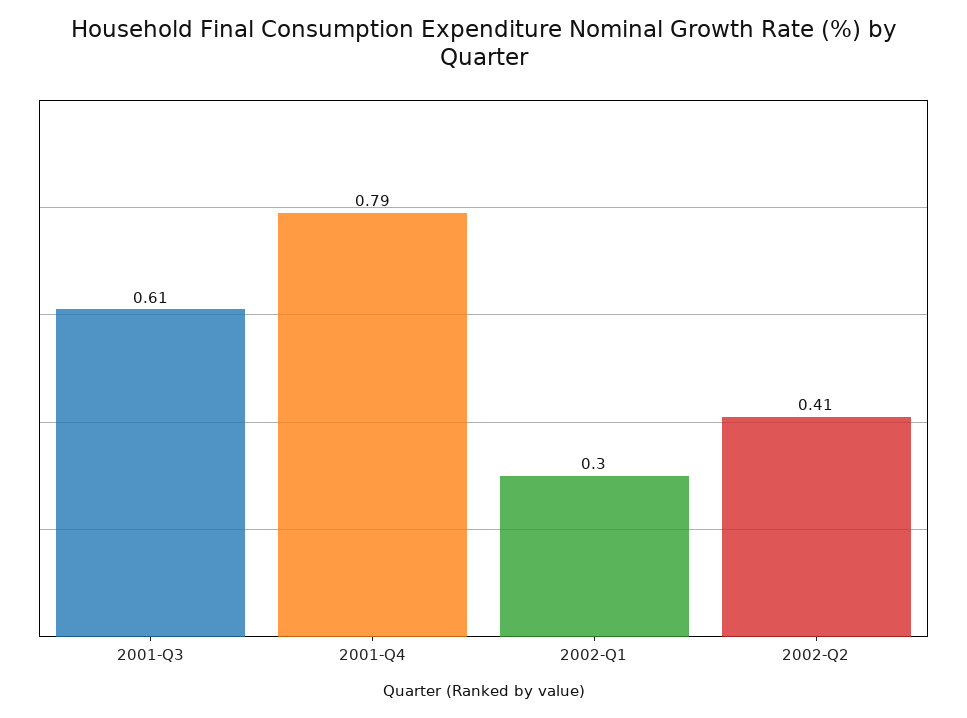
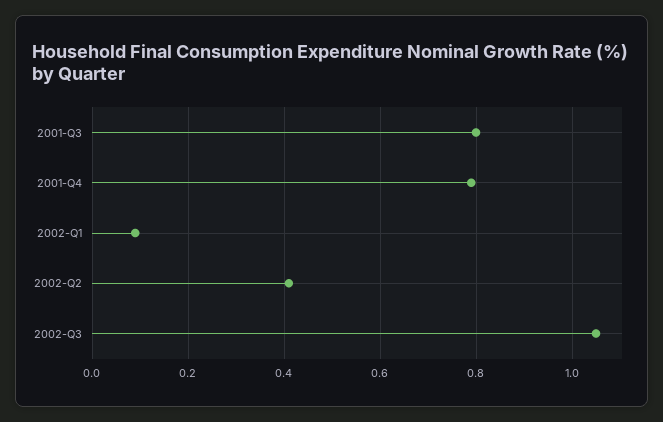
2001-Q3: 0.61 -> 0.8
2002-Q1: 0.3 -> 0.1
2002-Q3: none -> 1.05

